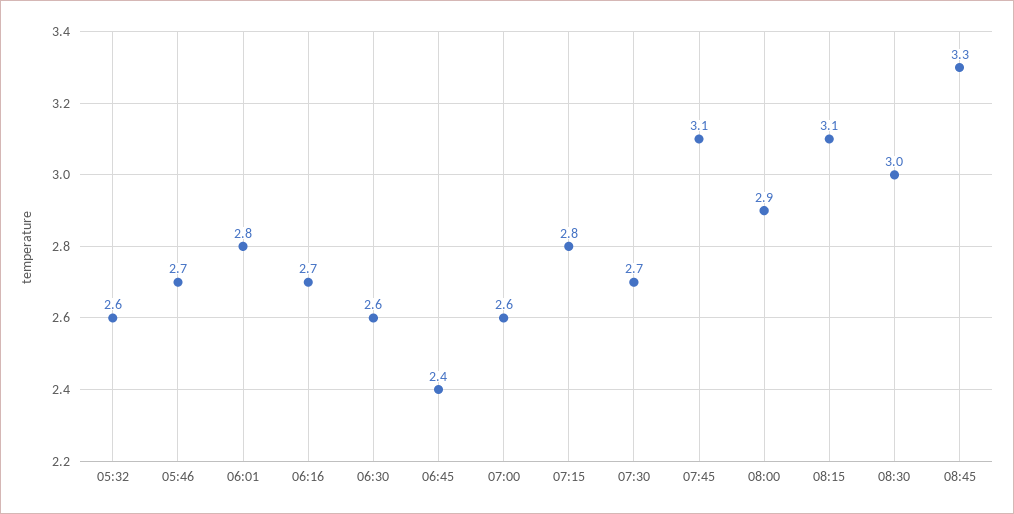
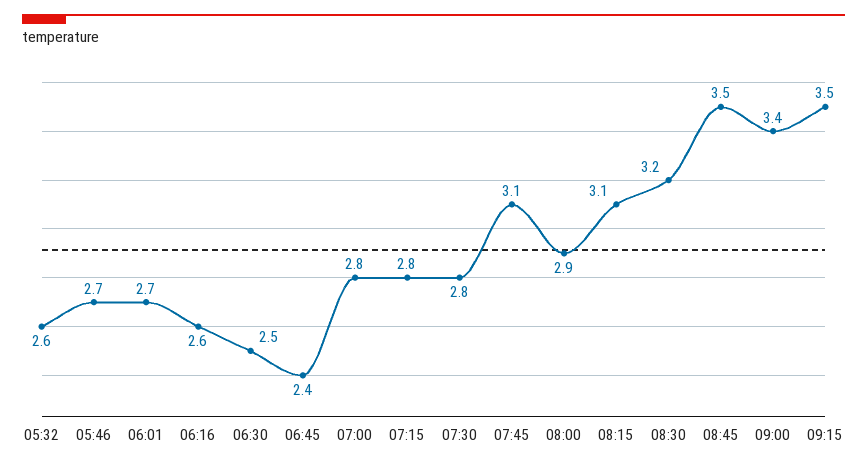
06:01: 2.8 -> 2.7
06:16: 2.7 -> 2.6
06:30: 2.6 -> 2.5
07:00: 2.6 -> 2.8
07:30: 2.7 -> 2.8
08:30: 3 -> 3.2
08:45: 3.3 -> 3.5
09:00: none -> 3.4
09:15: none -> 3.5

